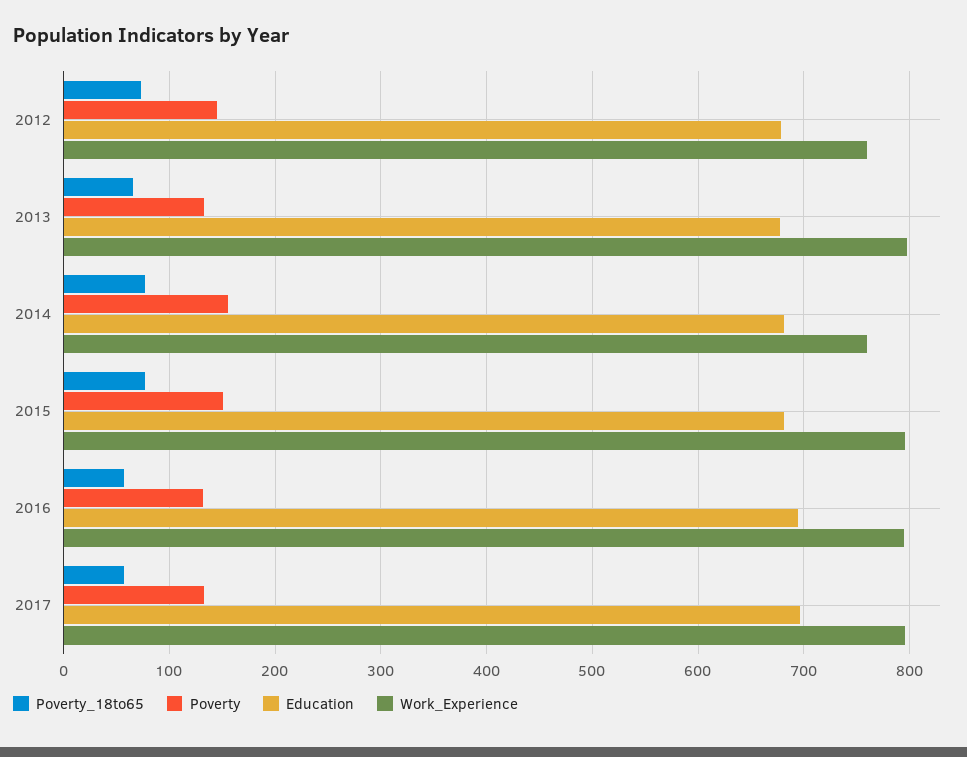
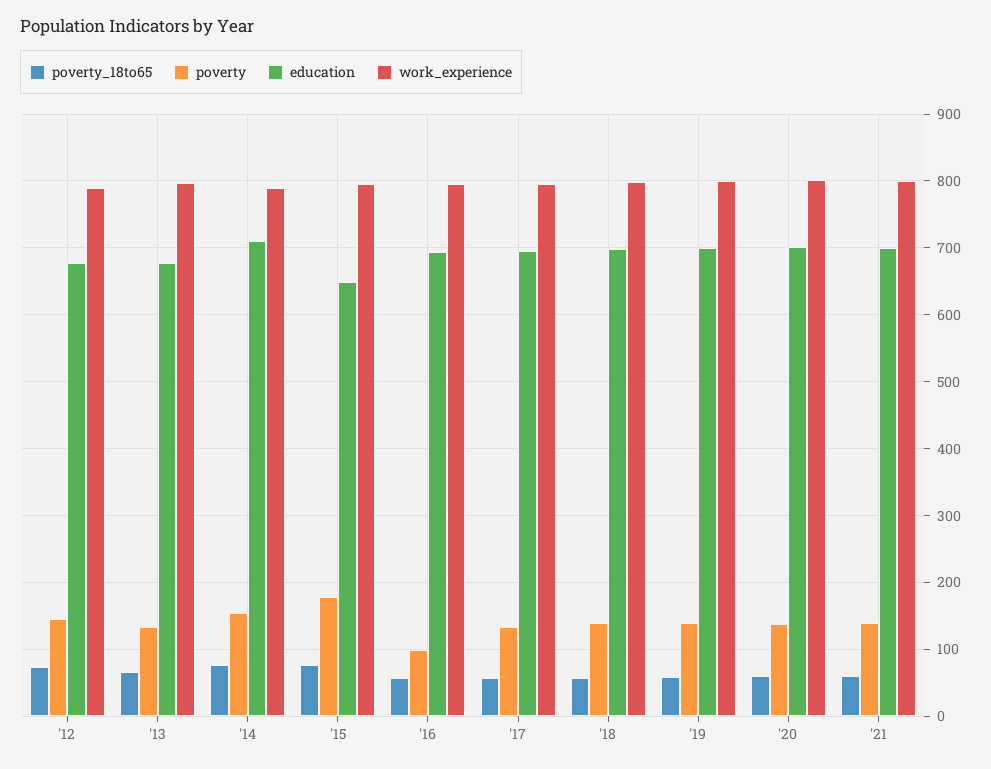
Work_Experience, 2012: 760 -> 790
Education, 2014: 680 -> 710
Work_Experience, 2014: 760 -> 790
Poverty, 2015: 150 -> 180
Education, 2015: 680 -> 650
Poverty, 2016: 130 -> 100
Poverty_18to65, '18: none -> 60
Poverty, '18: none -> 140
Education, '18: none -> 700
Work_Experience, '18: none -> 800
Poverty_18to65, '19: none -> 60
Poverty, '19: none -> 140
Education, '19: none -> 700
Work_Experience, '19: none -> 800
Poverty_18to65, '20: none -> 60
Poverty, '20: none -> 140
Education, '20: none -> 700
Work_Experience, '20: none -> 800
Poverty_18to65, '21: none -> 60
Poverty, '21: none -> 140
Education, '21: none -> 700
Work_Experience, '21: none -> 800

